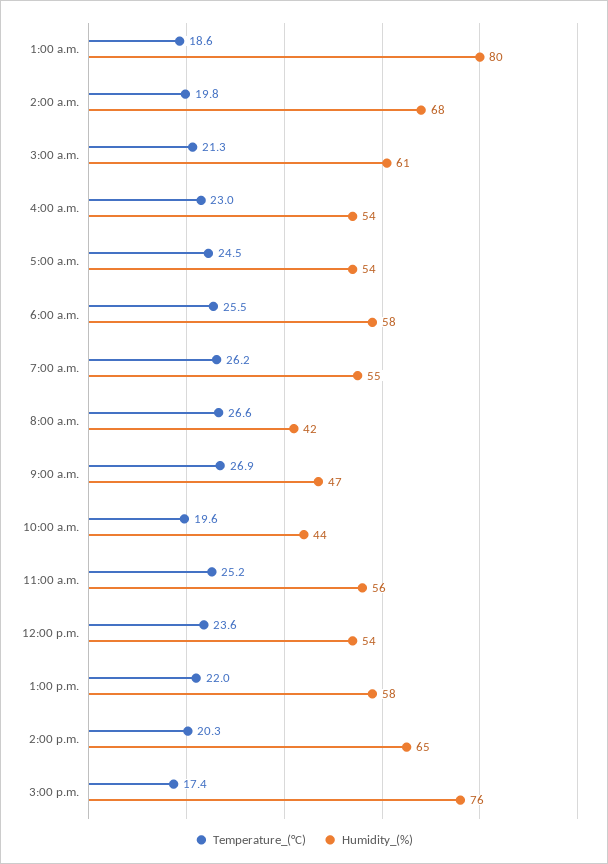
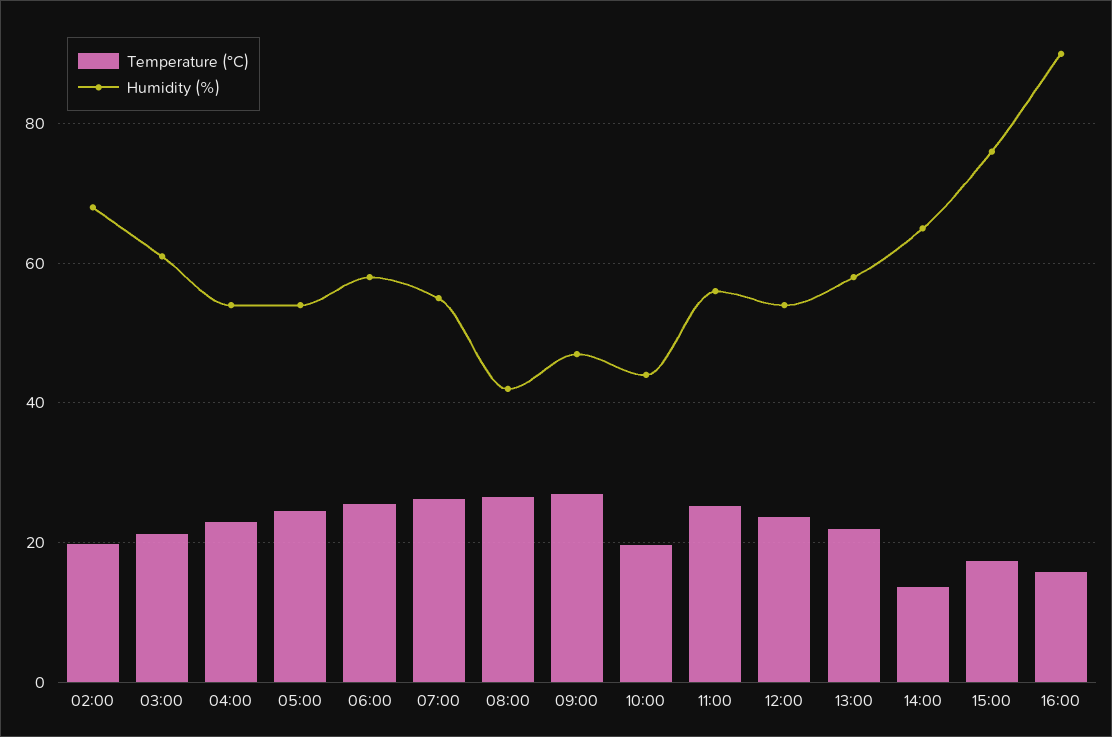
Temperature_(°C), 1:00 a.m.: 18.6 -> none
Humidity_(%), 1:00 a.m.: 80 -> none
Temperature_(°C), 2:00 p.m.: 20.3 -> 14
Temperature_(°C), 16:00: none -> 16
Humidity_(%), 16:00: none -> 90

